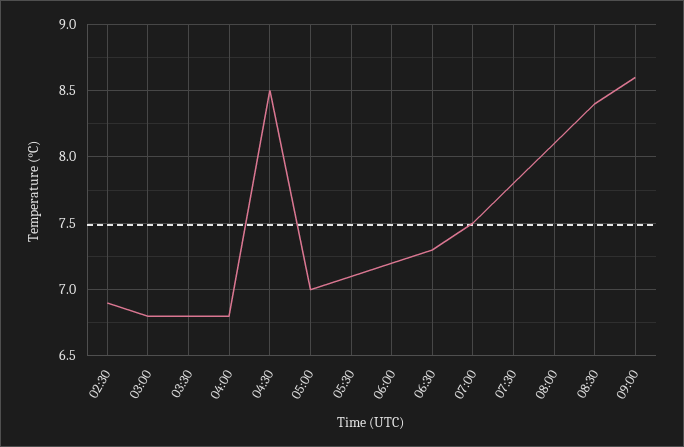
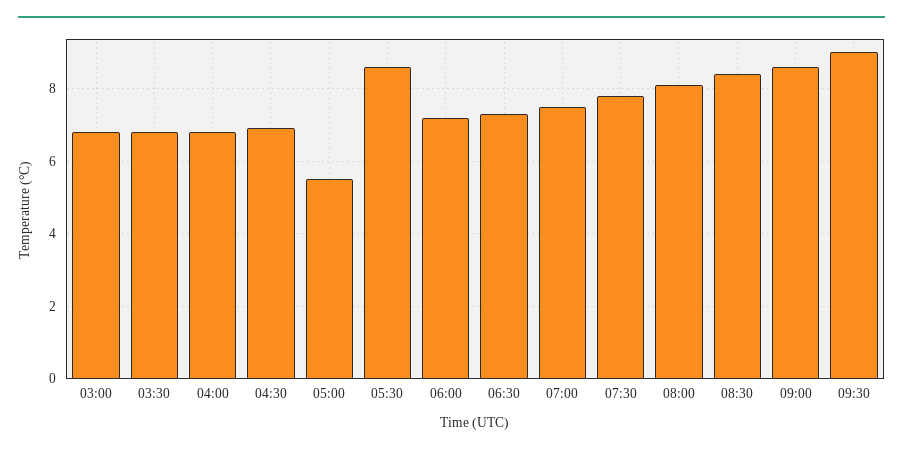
02:30: 6.9 -> none
04:30: 8.5 -> 7
05:00: 7 -> 5.5
05:30: 7.1 -> 8.5
09:30: none -> 9

